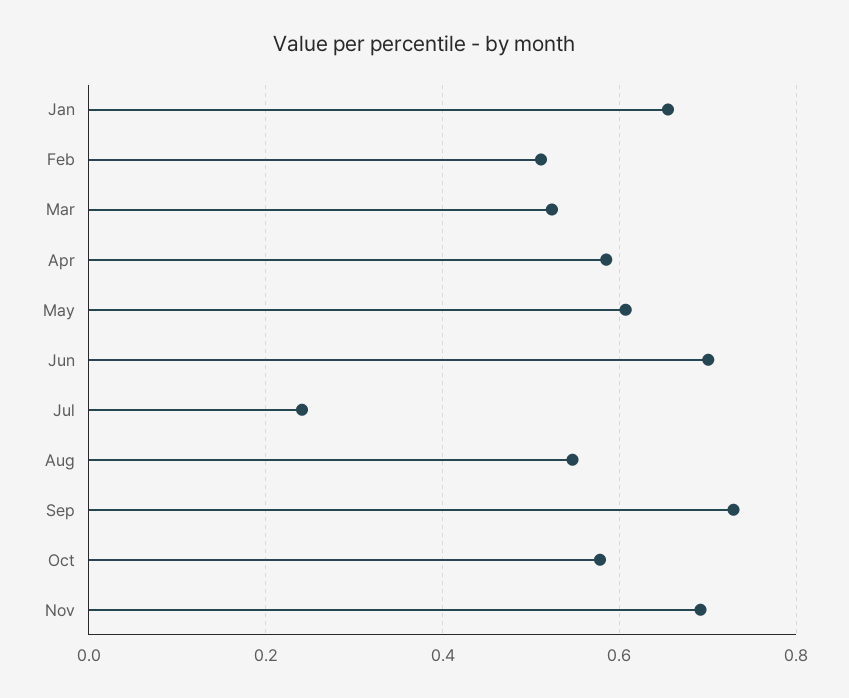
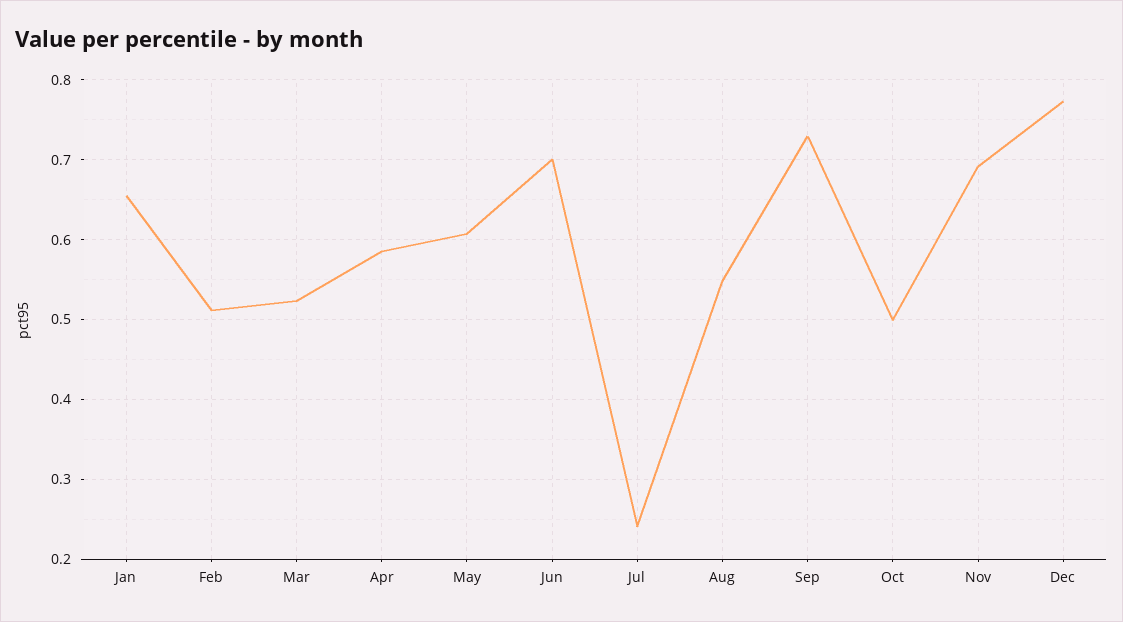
Oct: 0.58 -> 0.5
Dec: none -> 0.77

